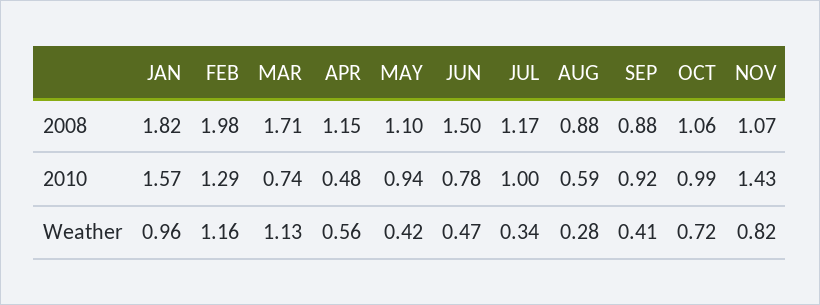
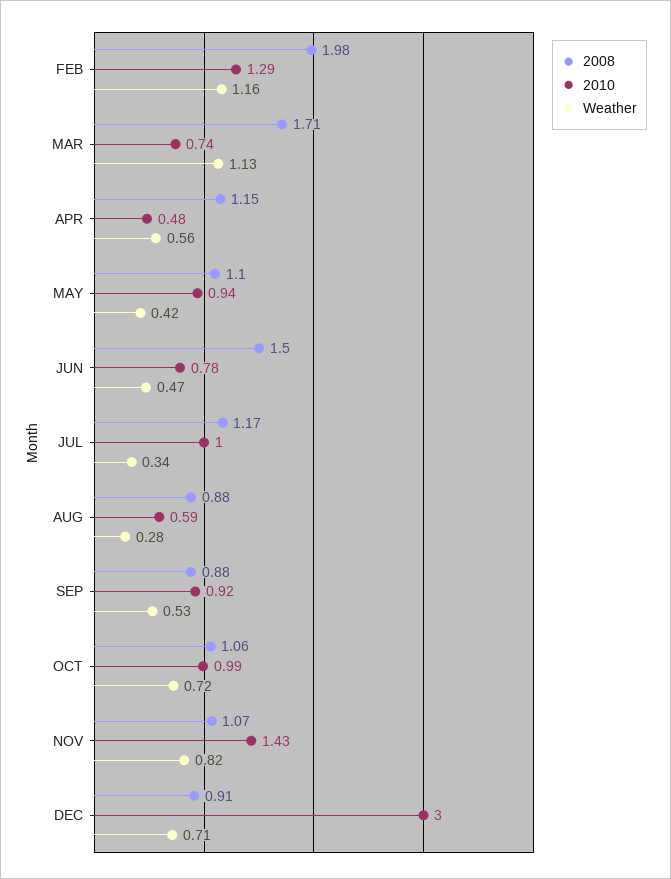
2008, JAN: 1.82 -> none
2010, JAN: 1.57 -> none
Weather, JAN: 0.96 -> none
Weather, SEP: 0.41 -> 0.53
2008, DEC: none -> 0.91
2010, DEC: none -> 3
Weather, DEC: none -> 0.71

